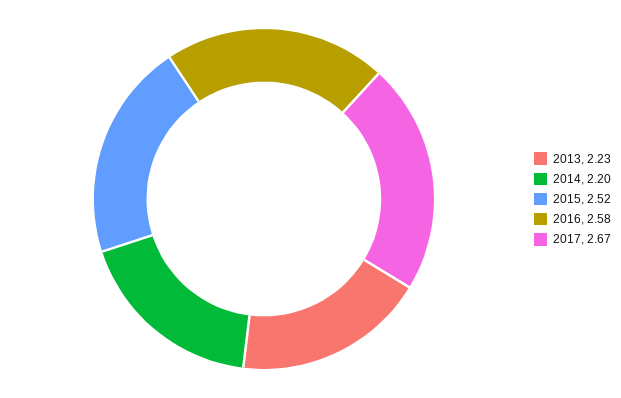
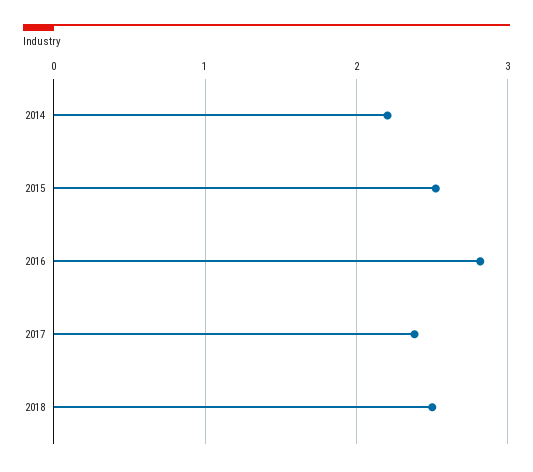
2013: 2.23 -> none
2016: 2.58 -> 2.8
2017: 2.67 -> 2.4
2018: none -> 2.5

